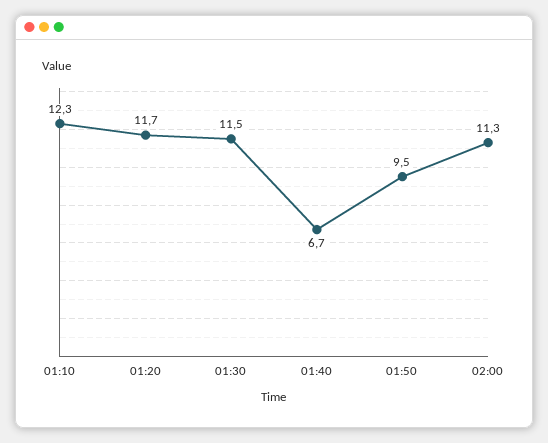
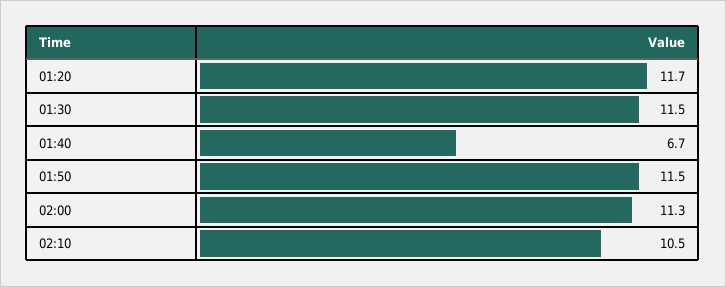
01:10: 12.3 -> none
01:50: 9.5 -> 11.5
02:10: none -> 10.5

